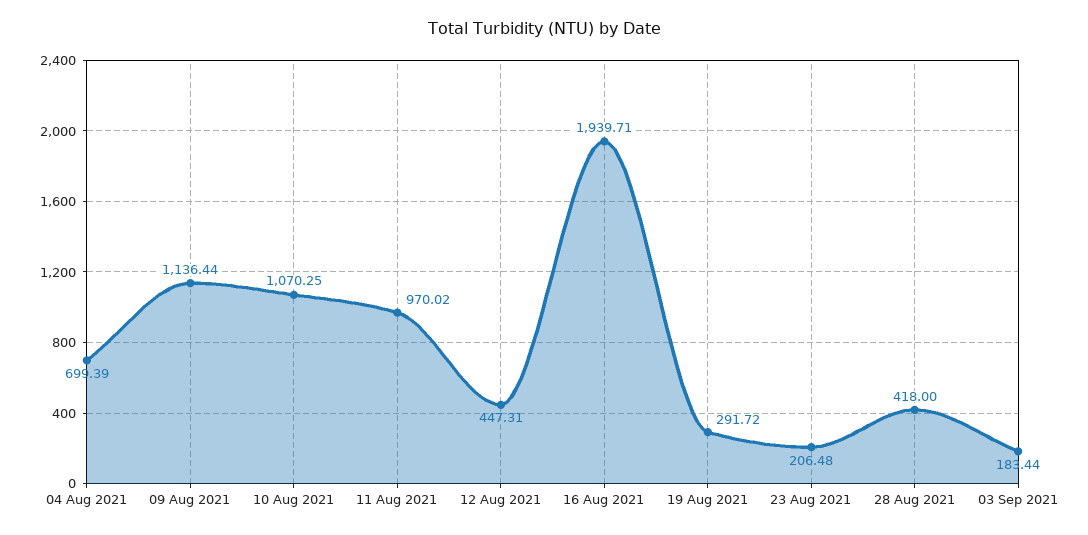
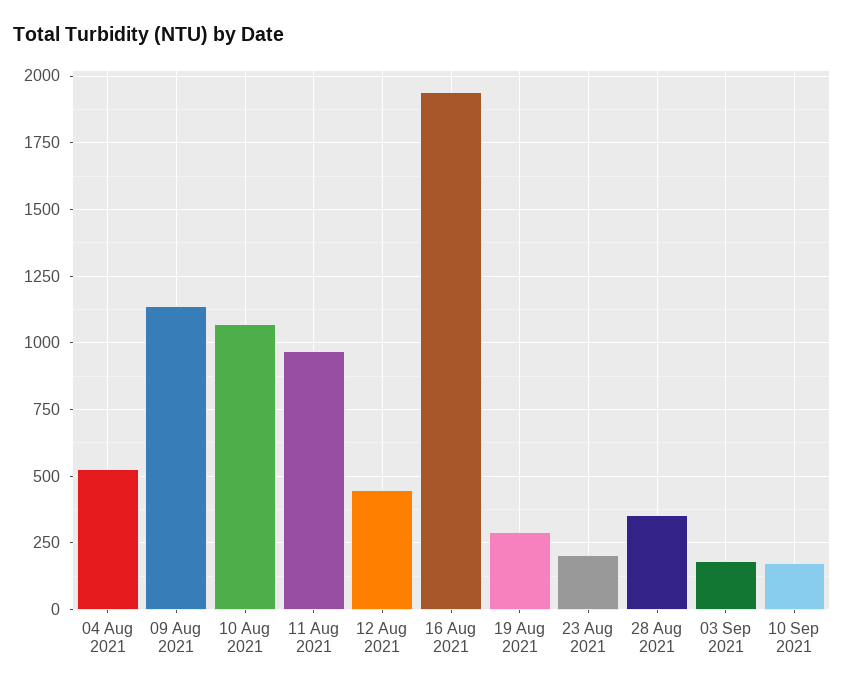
04 Aug 2021: 699.39 -> 525
28 Aug 2021: 418 -> 350
10 Sep 2021: none -> 175

